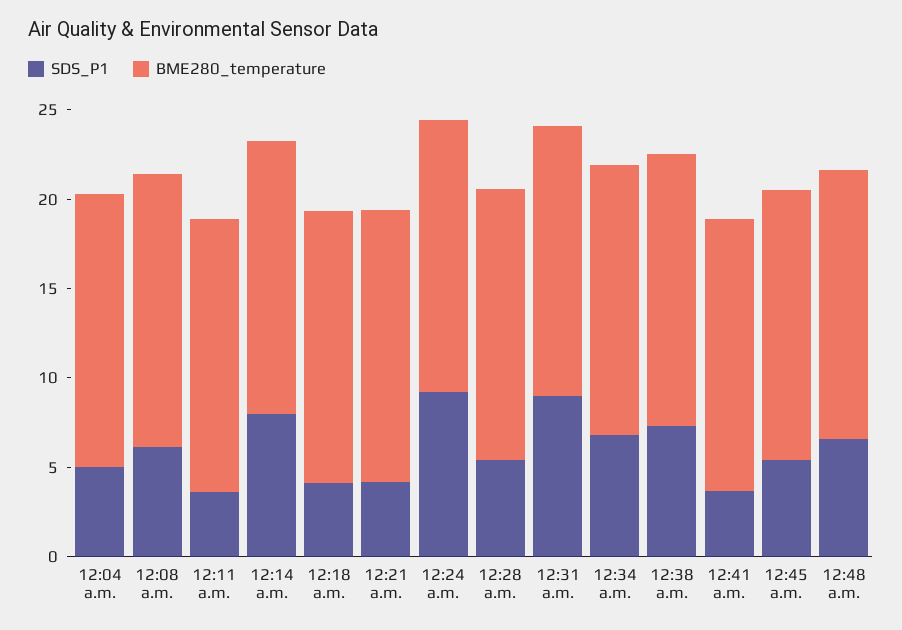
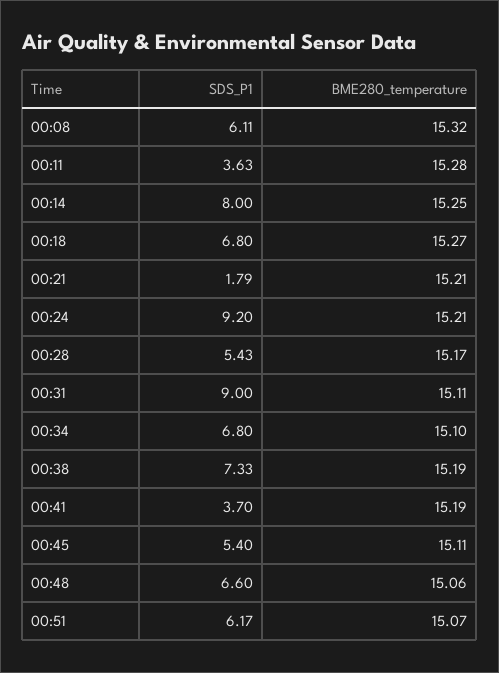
SDS_P1, 12:04 a.m.: 5 -> none
BME280_temperature, 12:04 a.m.: 15 -> none
SDS_P1, 12:18 a.m.: 4 -> 6.8
SDS_P1, 12:21 a.m.: 4 -> 1.79
SDS_P1, 00:51: none -> 6.17
BME280_temperature, 00:51: none -> 15.07

